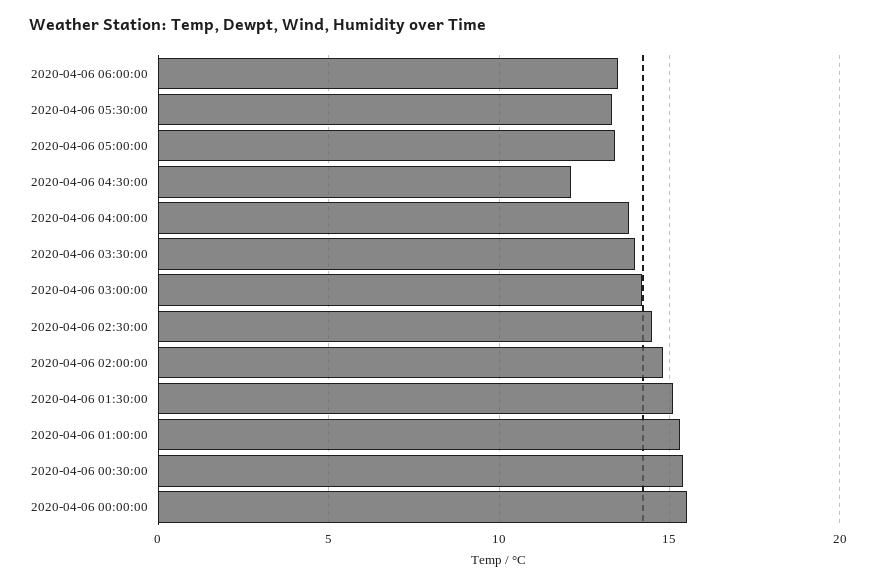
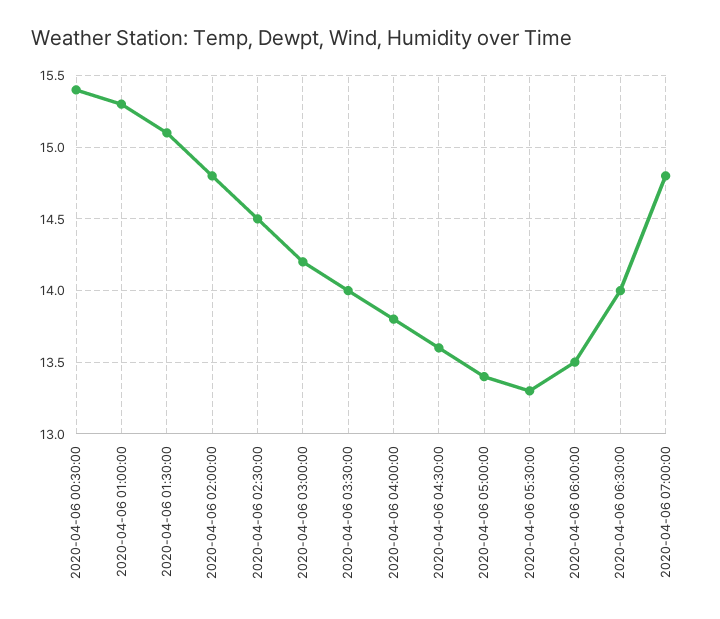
2020-04-06 04:30:00: 12 -> 13.6
2020-04-06 00:00:00: 15.5 -> none
2020-04-06 06:30:00: none -> 14
2020-04-06 07:00:00: none -> 14.8

